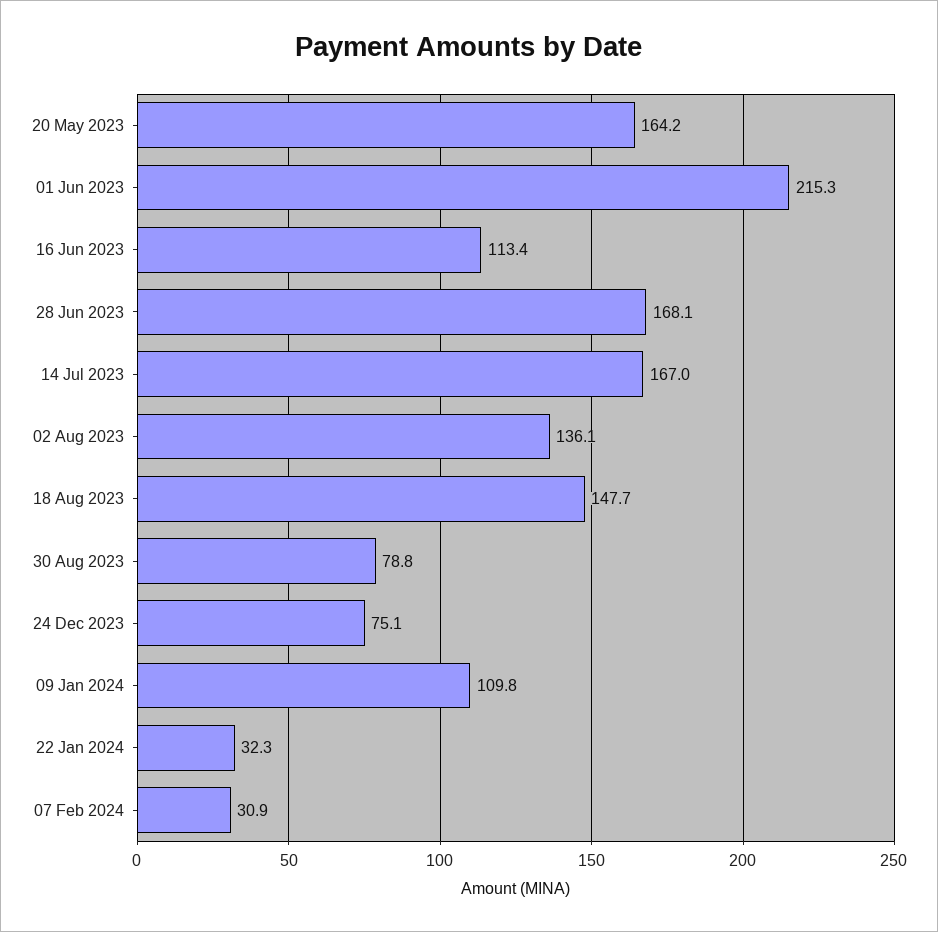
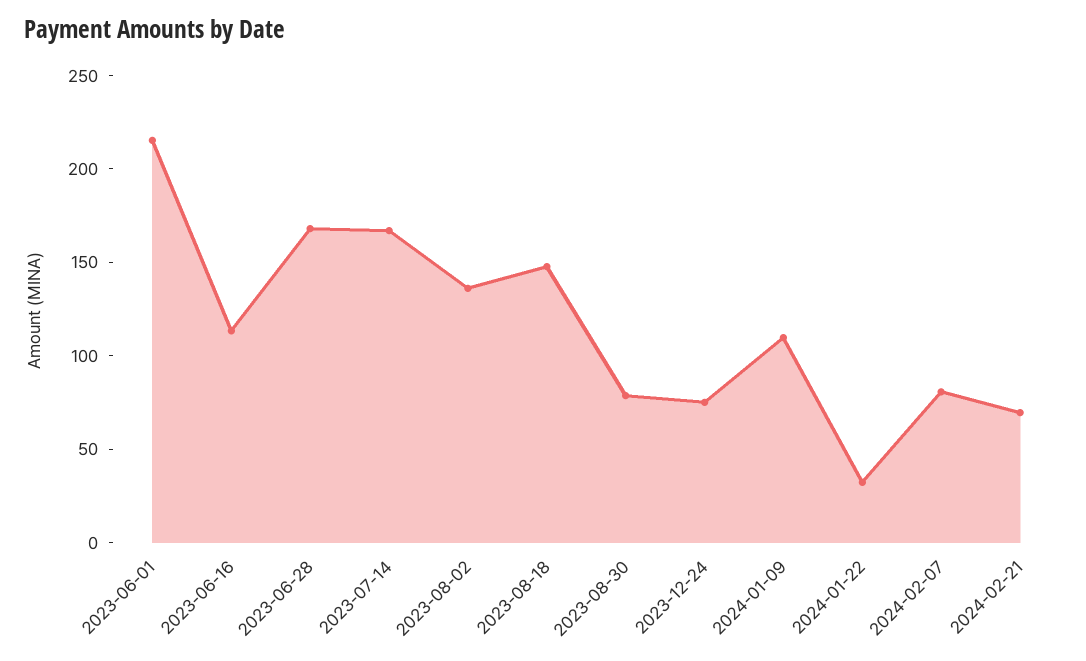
20 May 2023: 164.2 -> none
07 Feb 2024: 30.9 -> 80
2024-02-21: none -> 70

